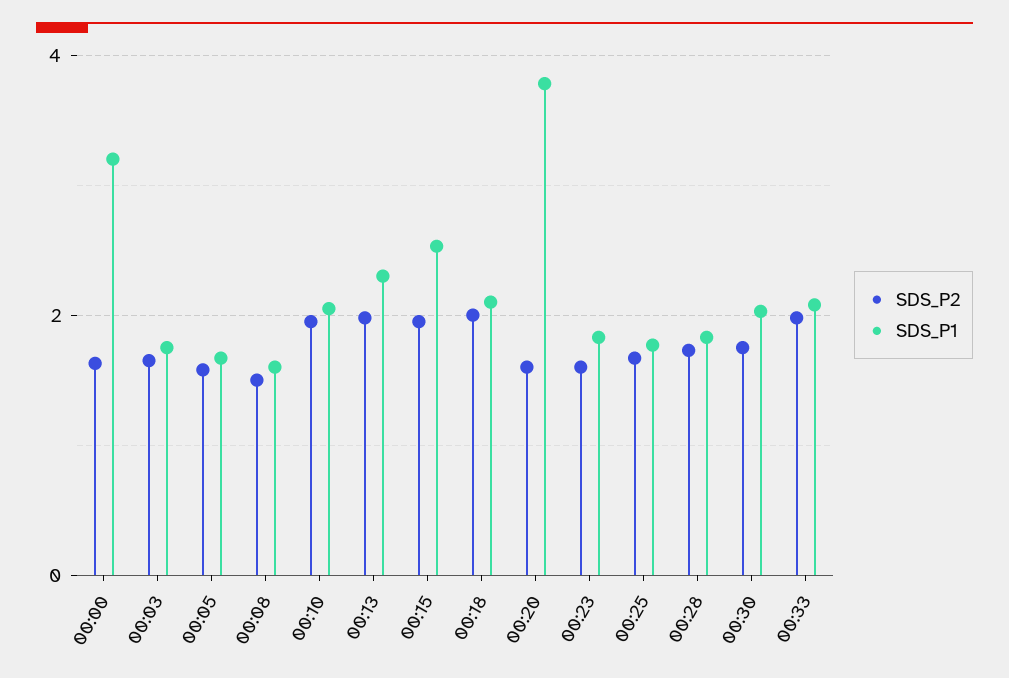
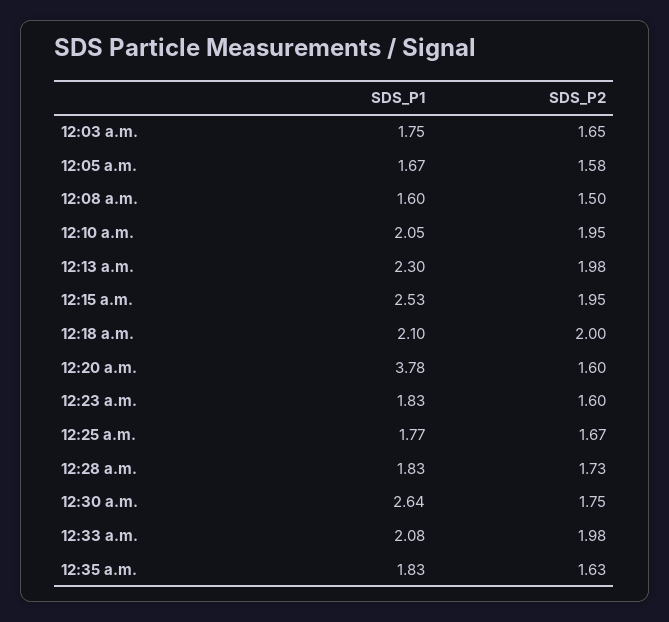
SDS_P2, 00:00: 1.6 -> none
SDS_P1, 00:00: 3.2 -> none
SDS_P1, 00:30: 2 -> 2.64
SDS_P1, 12:35 a.m.: none -> 1.83
SDS_P2, 12:35 a.m.: none -> 1.63

